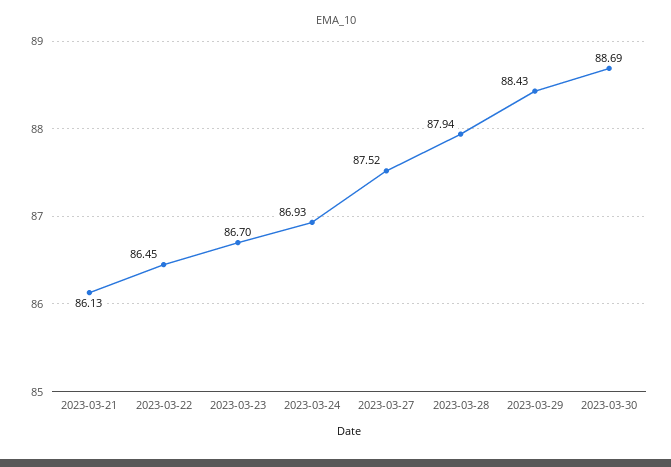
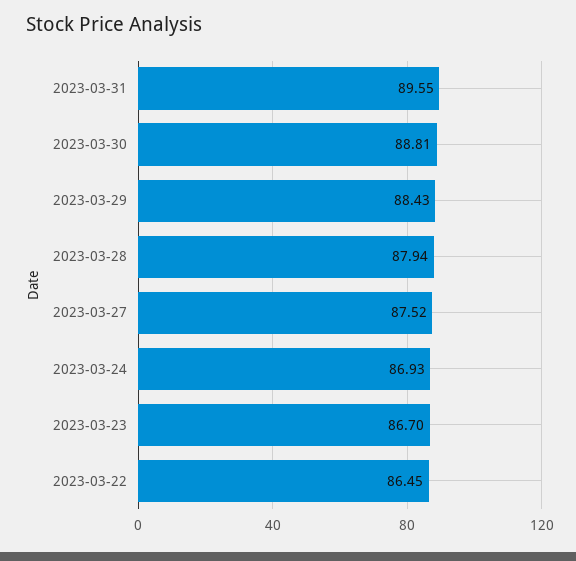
2023-03-21: 86.13 -> none
2023-03-30: 88.69 -> 88.81
2023-03-31: none -> 89.55

